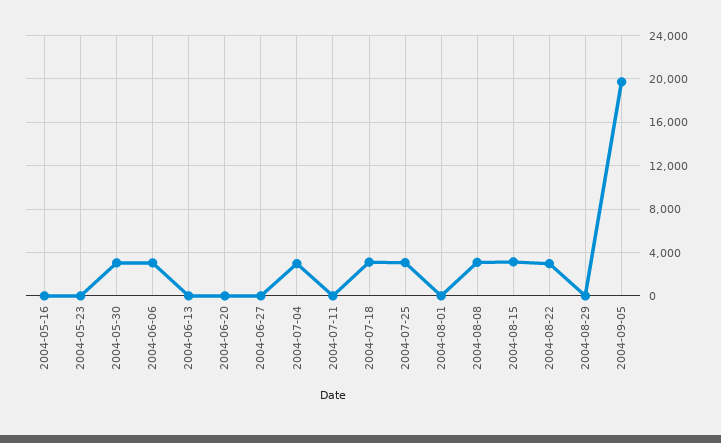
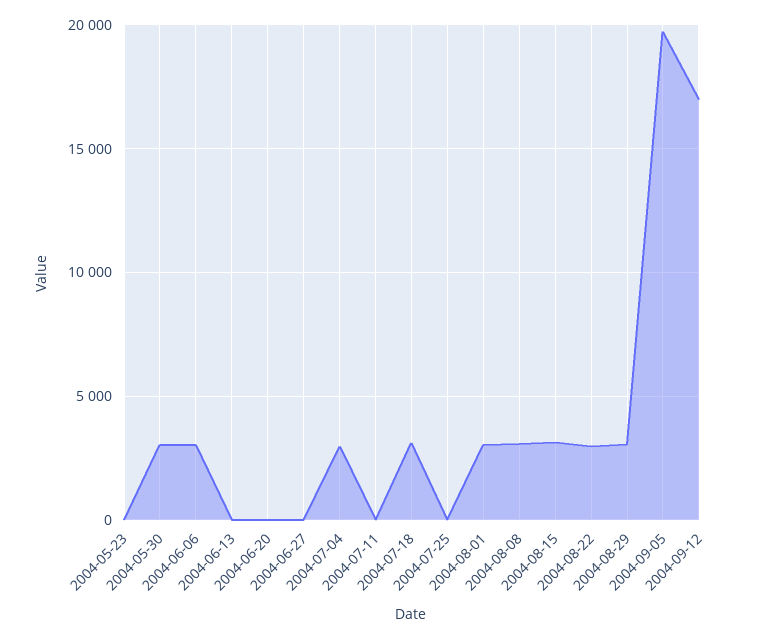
2004-05-16: 0 -> none
2004-07-25: 3000 -> 0
2004-08-01: 0 -> 3000
2004-08-29: 0 -> 3000
2004-09-12: none -> 17000

